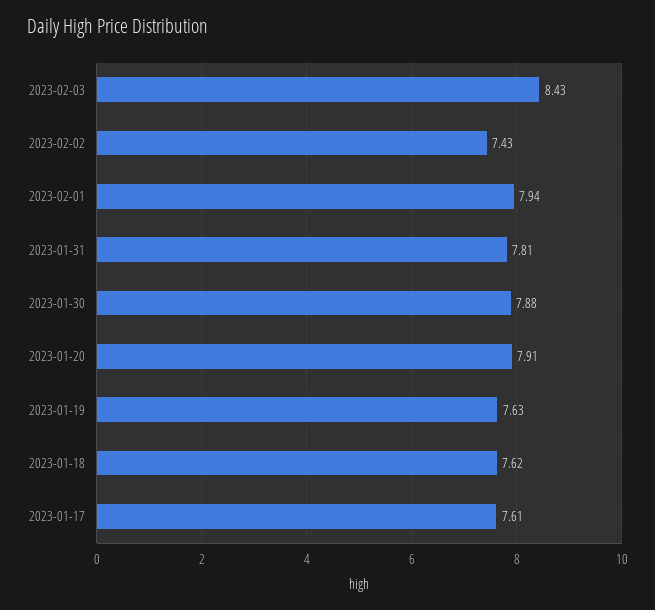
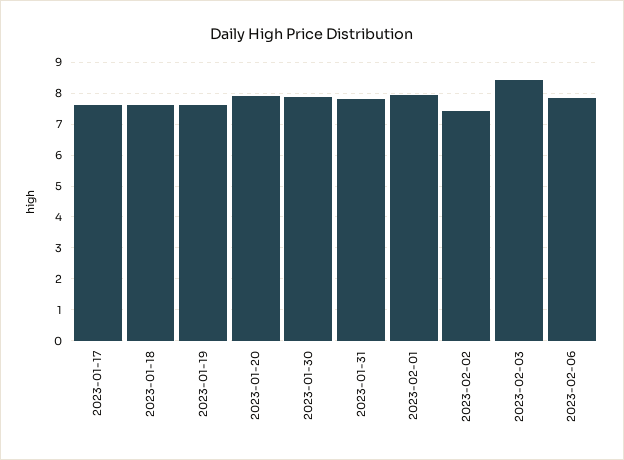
2023-02-06: none -> 7.8

